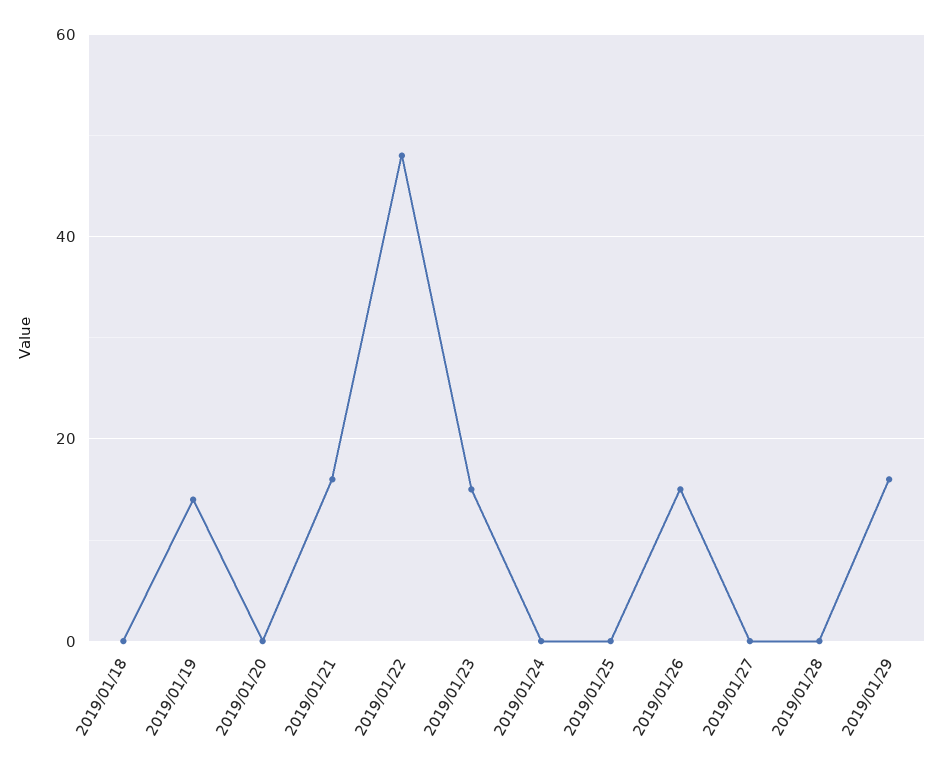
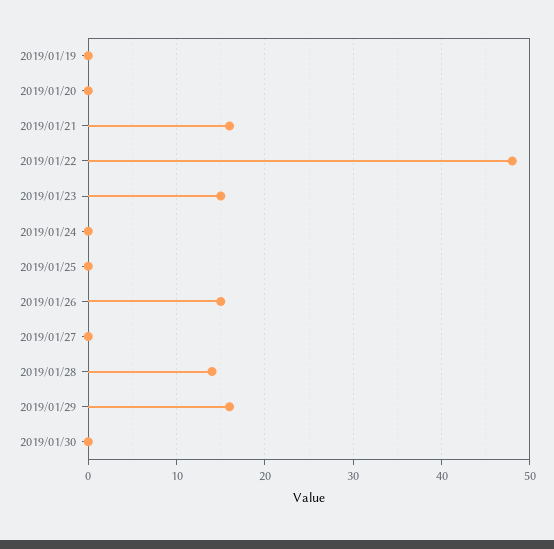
2019/01/18: 0 -> none
2019/01/19: 15 -> 0
2019/01/28: 0 -> 14
2019/01/30: none -> 0

